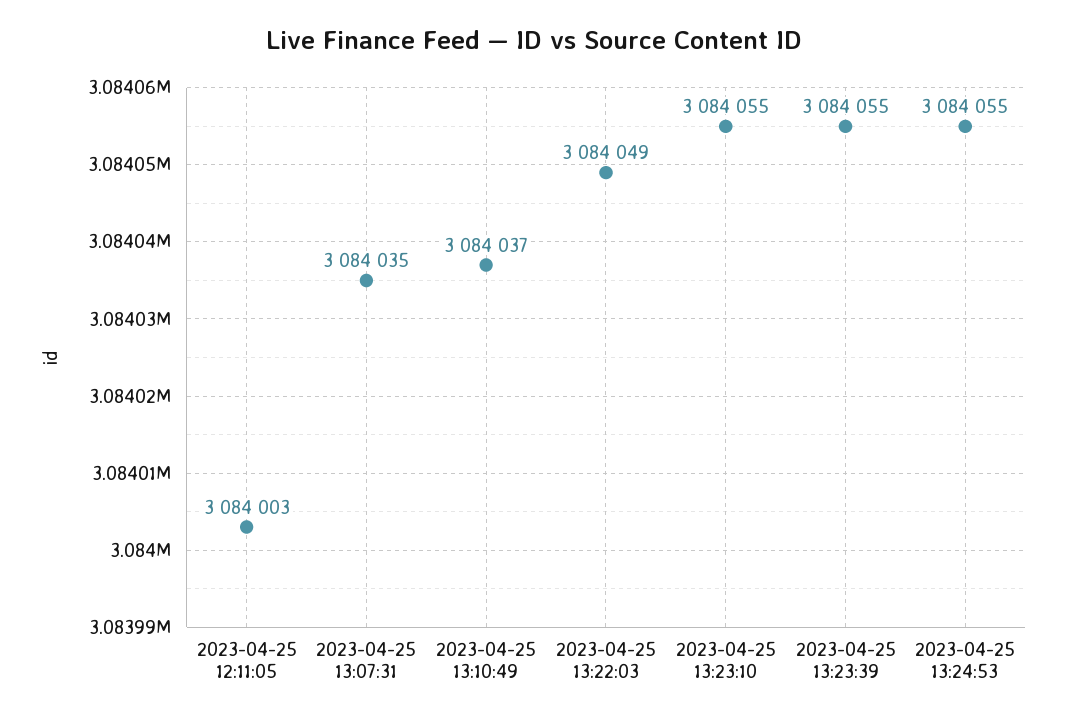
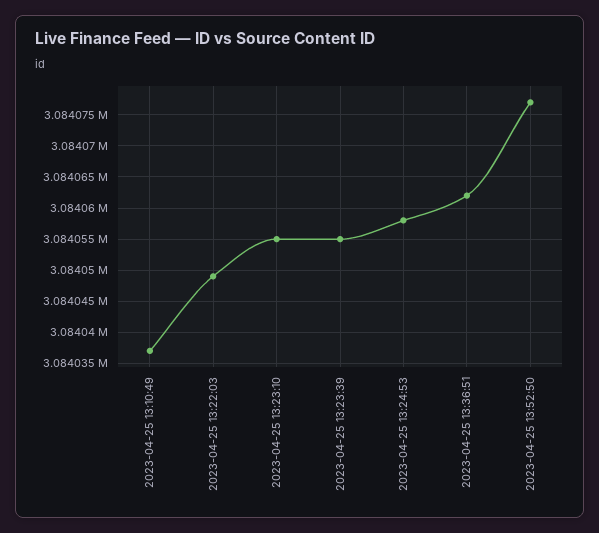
2023-04-25 12:11:05: 3084003 -> none
2023-04-25 13:07:31: 3084035 -> none
2023-04-25 13:24:53: 3084055 -> 3084058
2023-04-25 13:36:51: none -> 3084062
2023-04-25 13:52:50: none -> 3084077

